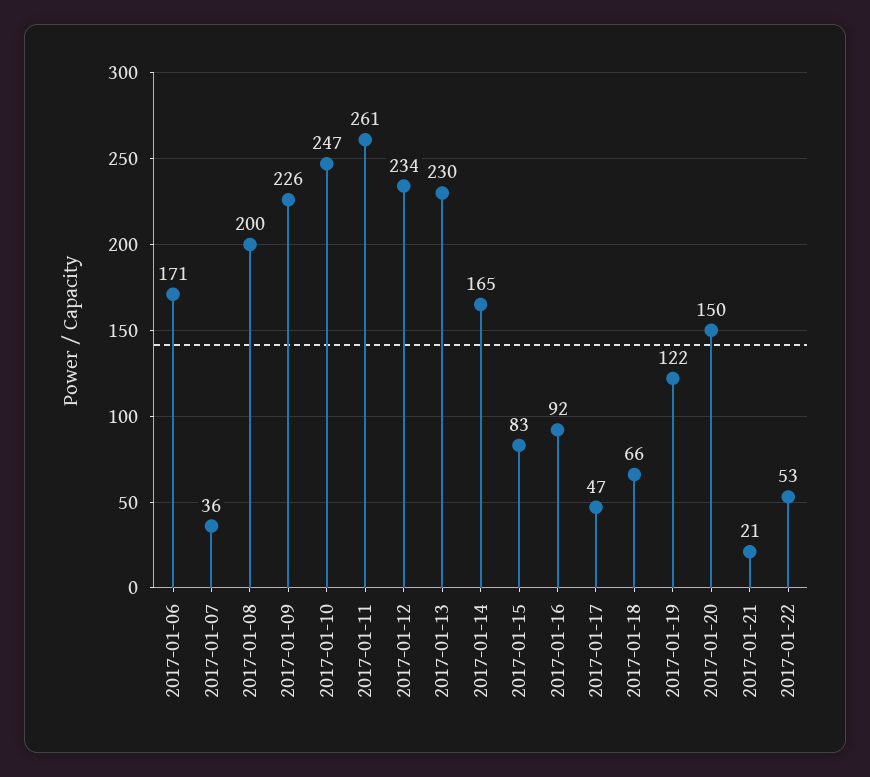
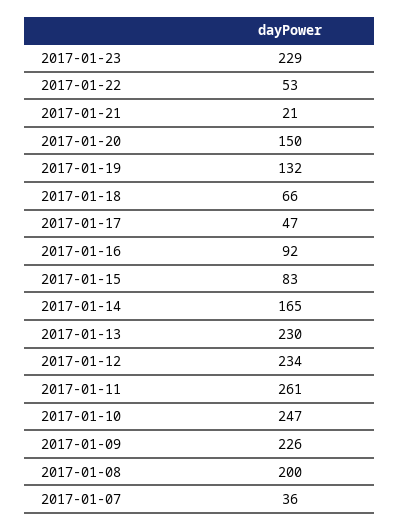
2017-01-06: 171 -> none
2017-01-19: 122 -> 132
2017-01-23: none -> 229

